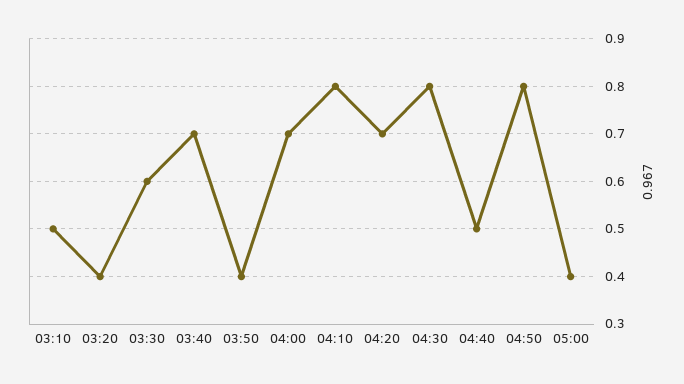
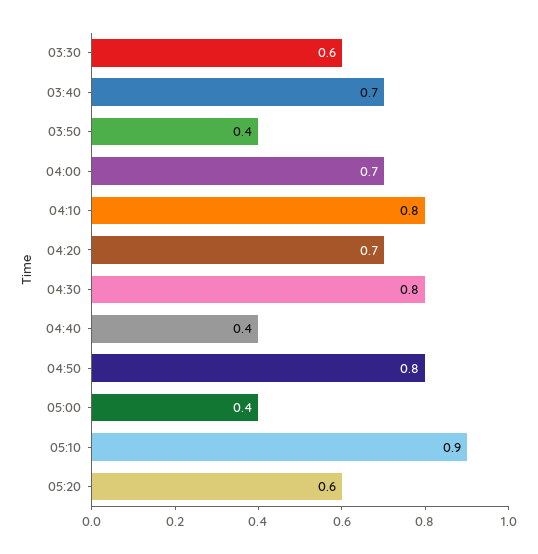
03:10: 0.5 -> none
03:20: 0.4 -> none
04:40: 0.5 -> 0.4
05:10: none -> 0.9
05:20: none -> 0.6

